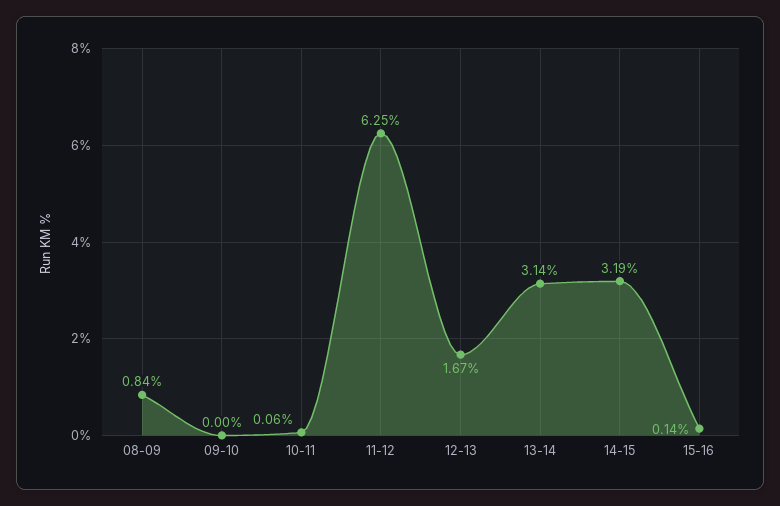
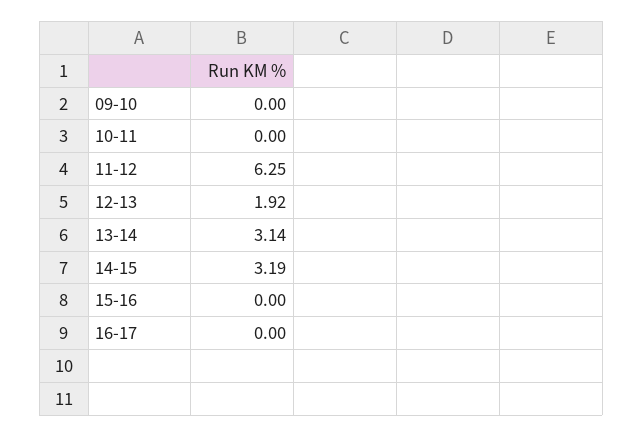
08-09: 0.84 -> none
10-11: 0.06 -> 0
12-13: 1.67 -> 1.92
15-16: 0.14 -> 0
16-17: none -> 0

